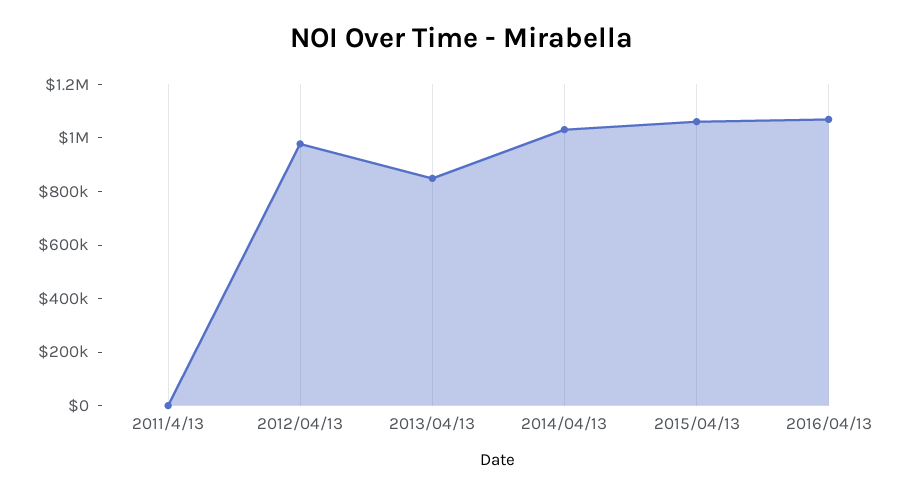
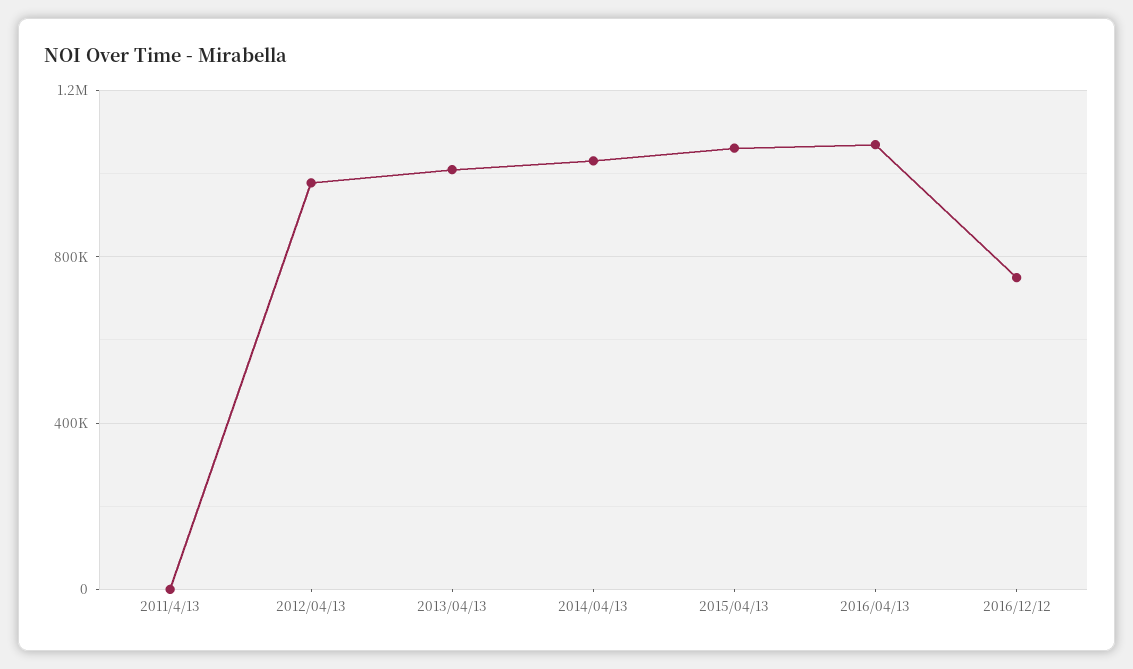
2013/04/13: 850000 -> 1000000
2016/12/12: none -> 750000

